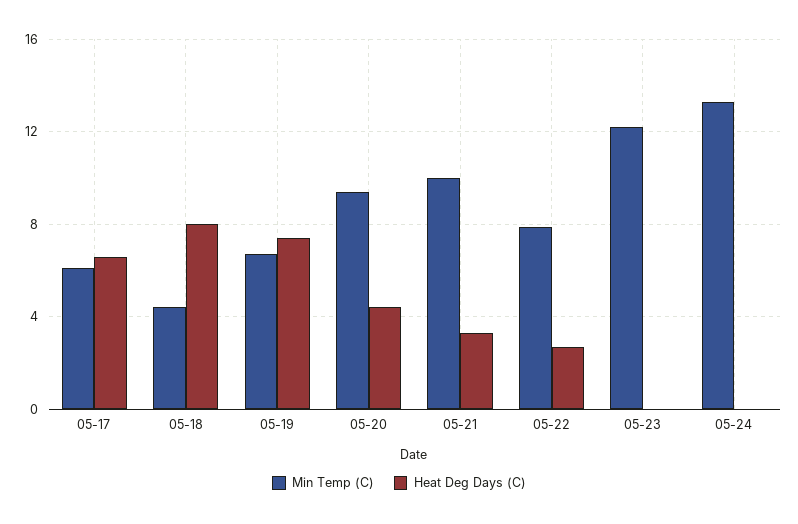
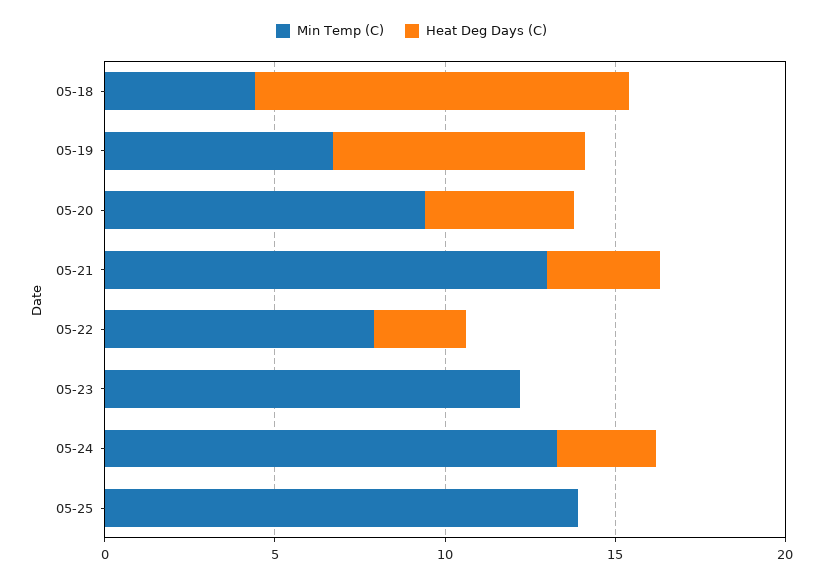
Min Temp (C), 05-17: 6 -> none
Heat Deg Days (C), 05-17: 6.5 -> none
Heat Deg Days (C), 05-18: 8 -> 11
Min Temp (C), 05-21: 10 -> 13
Heat Deg Days (C), 05-24: 0 -> 3
Min Temp (C), 05-25: none -> 14
Heat Deg Days (C), 05-25: none -> 0

